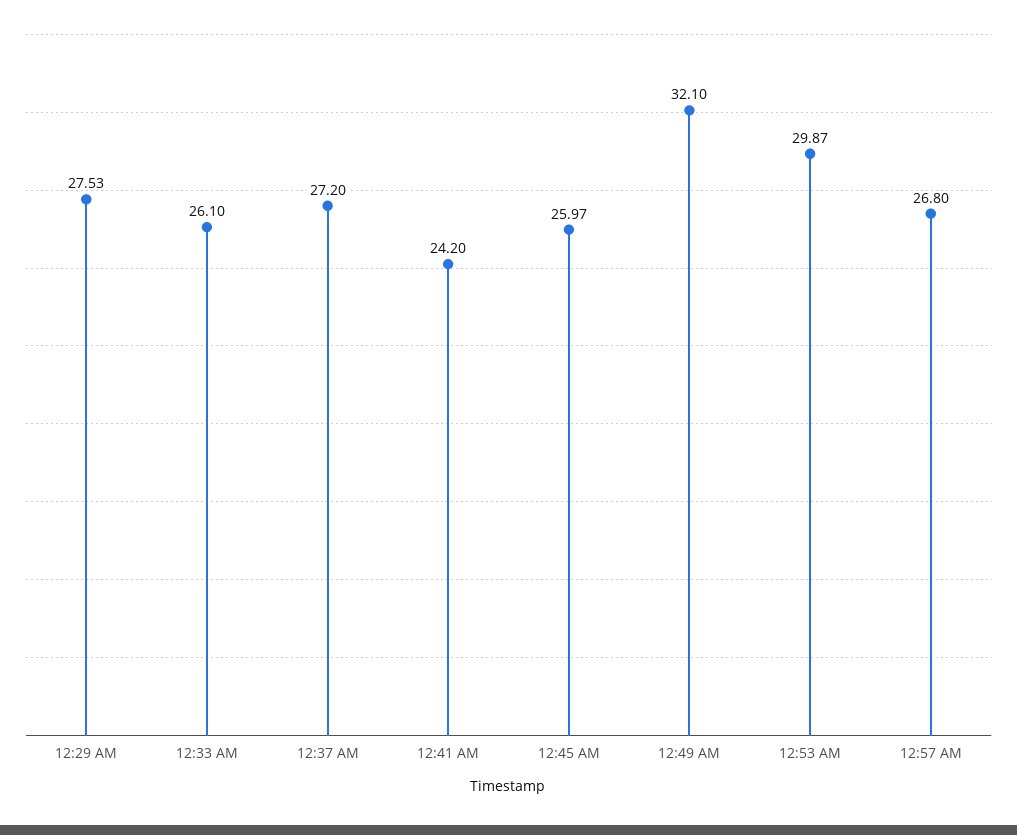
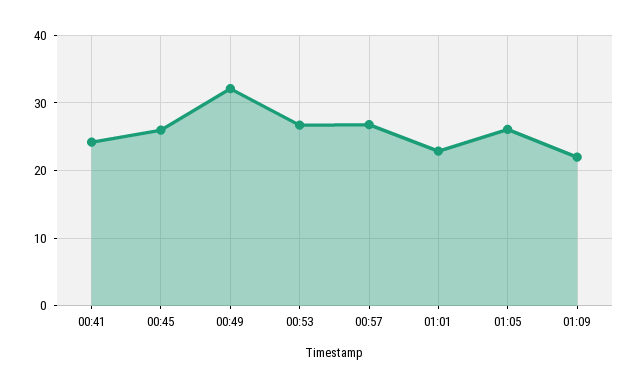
12:29 AM: 27.53 -> none
12:33 AM: 26.1 -> none
12:37 AM: 27.2 -> none
12:53 AM: 29.87 -> 27
01:01: none -> 23
01:05: none -> 26
01:09: none -> 22

